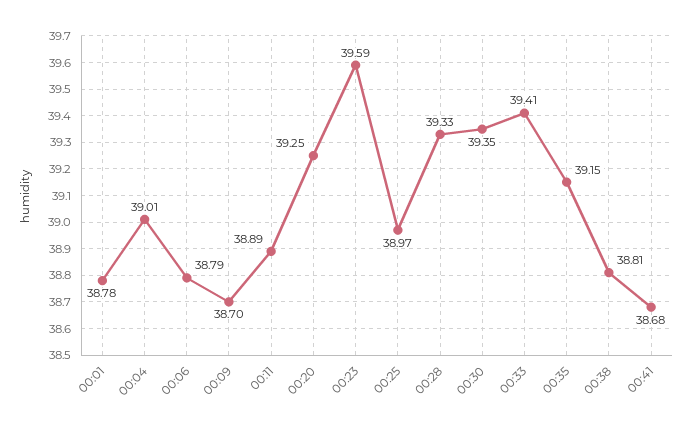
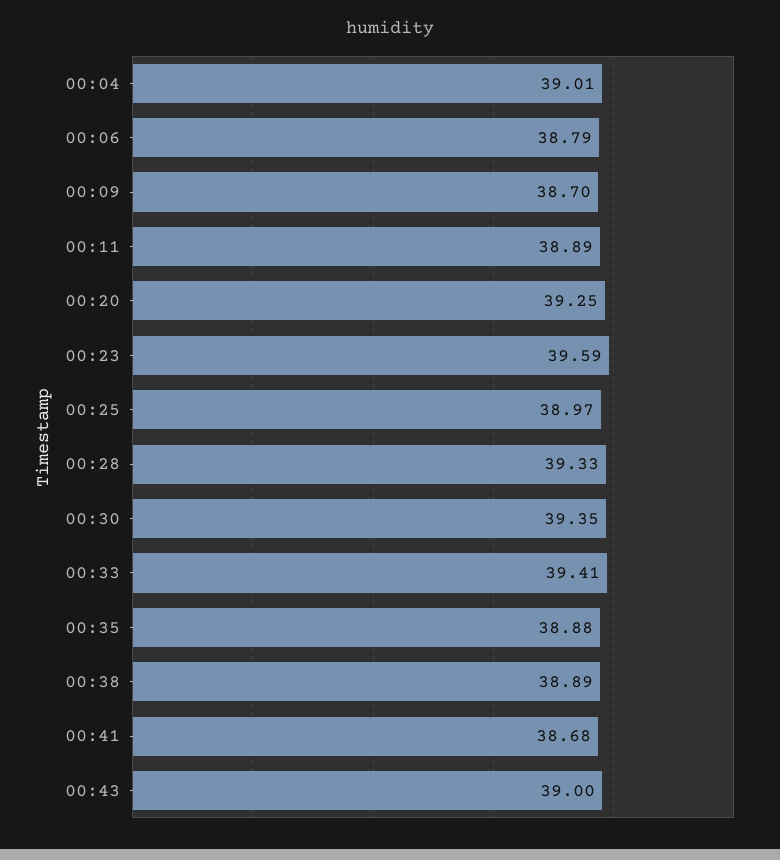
00:01: 38.78 -> none
00:35: 39.15 -> 38.88
00:38: 38.81 -> 38.89
00:43: none -> 39

